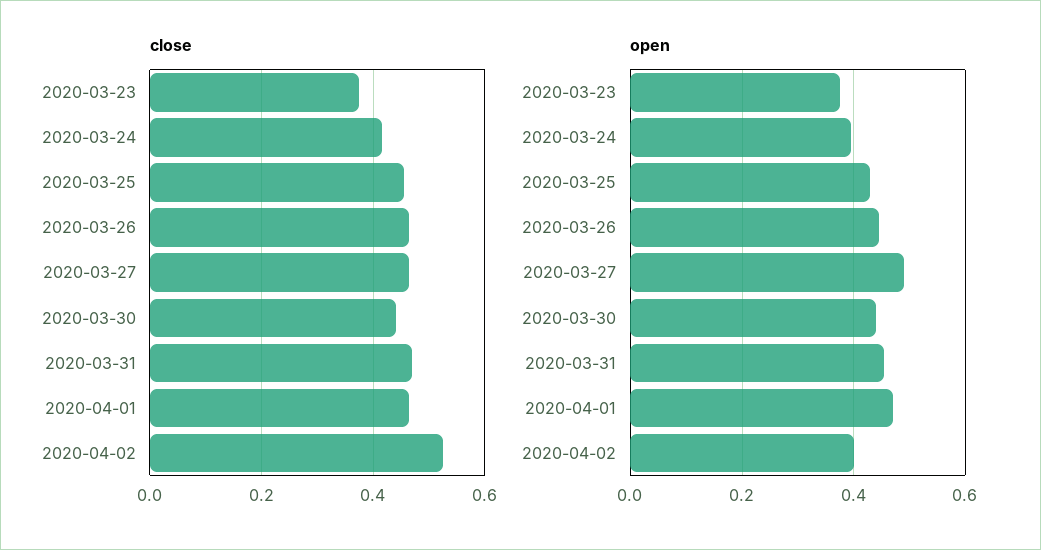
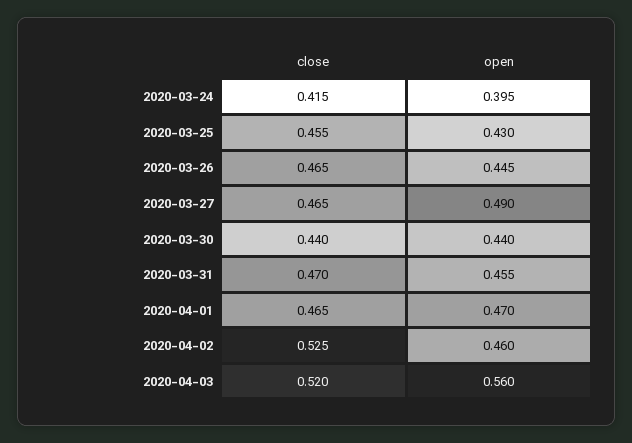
close, 2020-03-23: 0.38 -> none
open, 2020-03-23: 0.38 -> none
open, 2020-04-02: 0.4 -> 0.46
close, 2020-04-03: none -> 0.52
open, 2020-04-03: none -> 0.56

